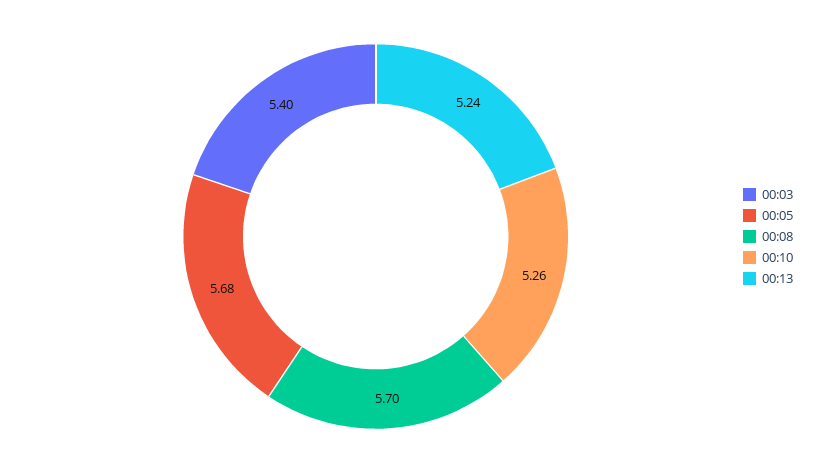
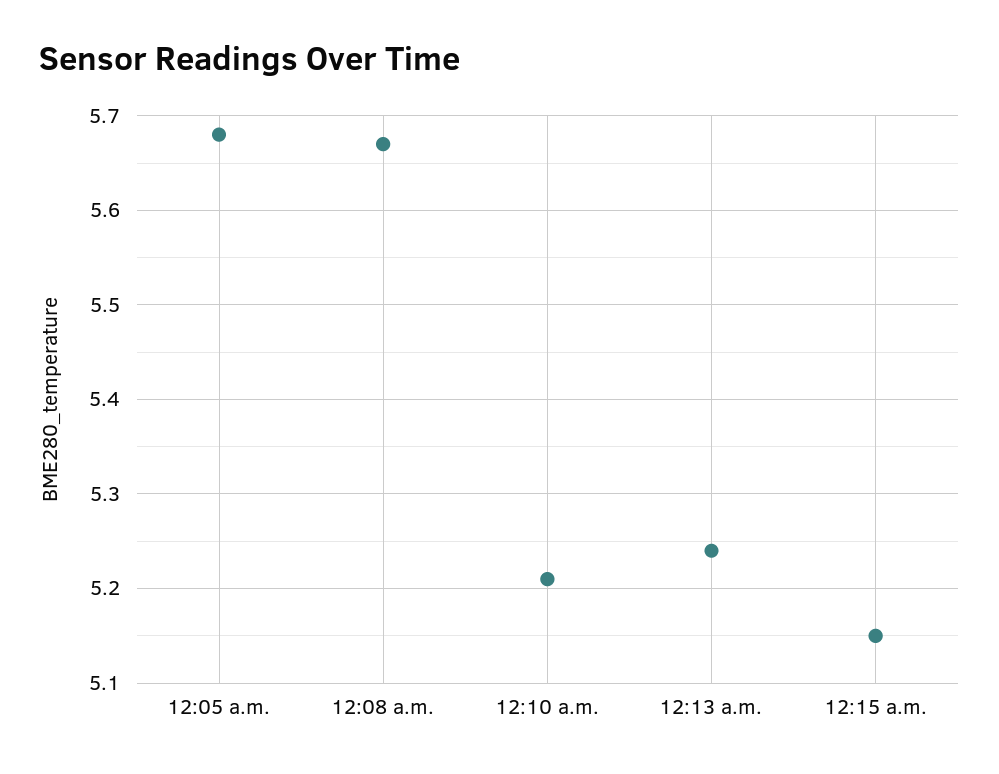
00:03: 5.4 -> none
00:08: 5.7 -> 5.67
00:10: 5.26 -> 5.21
12:15 a.m.: none -> 5.15

